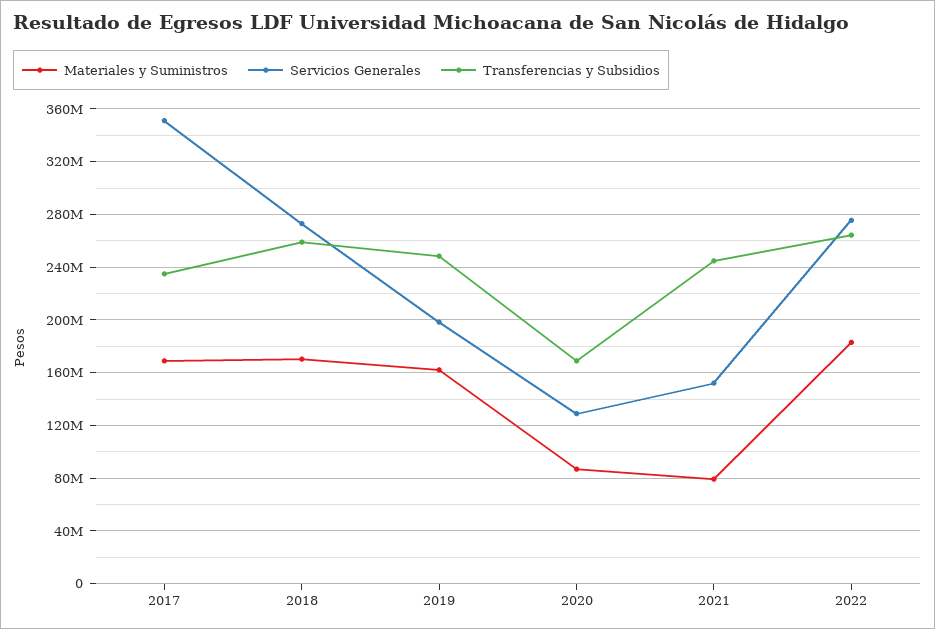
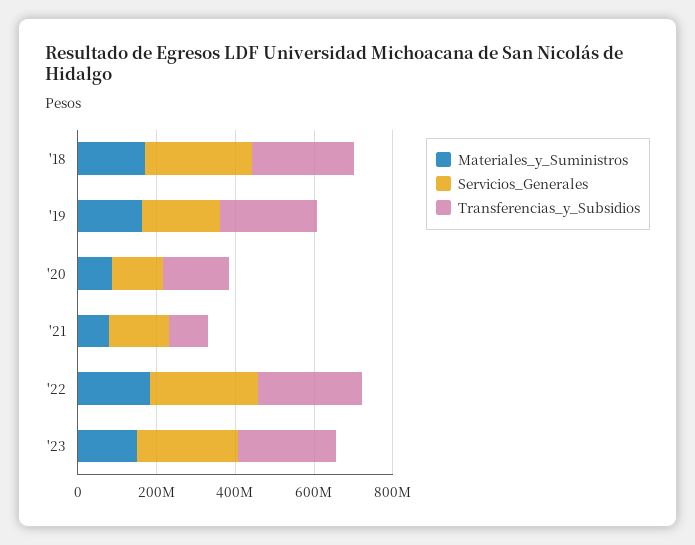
Materiales y Suministros, 2017: 170000000 -> none
Servicios Generales, 2017: 350000000 -> none
Transferencias y Subsidios, 2017: 235000000 -> none
Transferencias y Subsidios, 2021: 245000000 -> 100000000
Materiales y Suministros, '23: none -> 150000000
Servicios Generales, '23: none -> 250000000
Transferencias y Subsidios, '23: none -> 250000000

